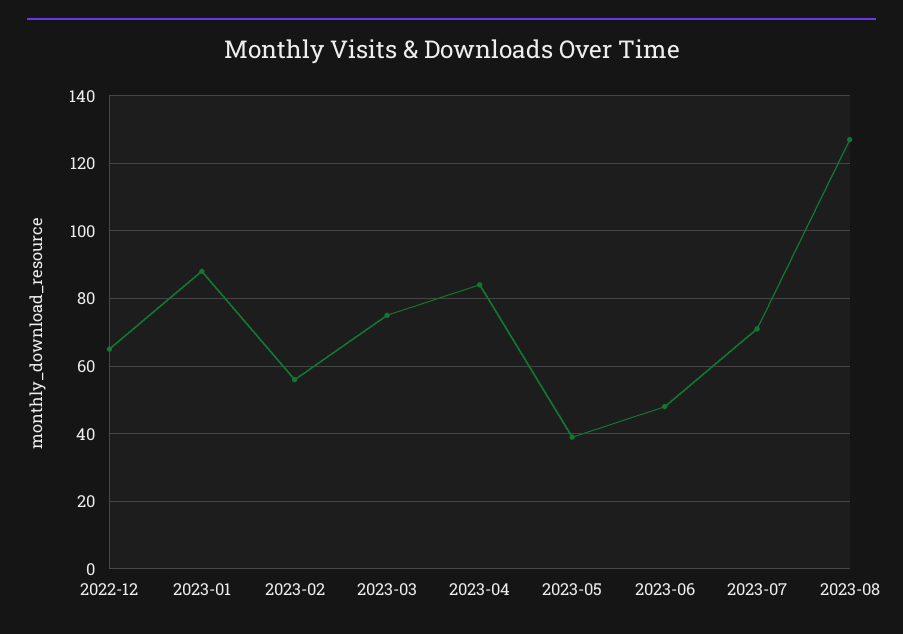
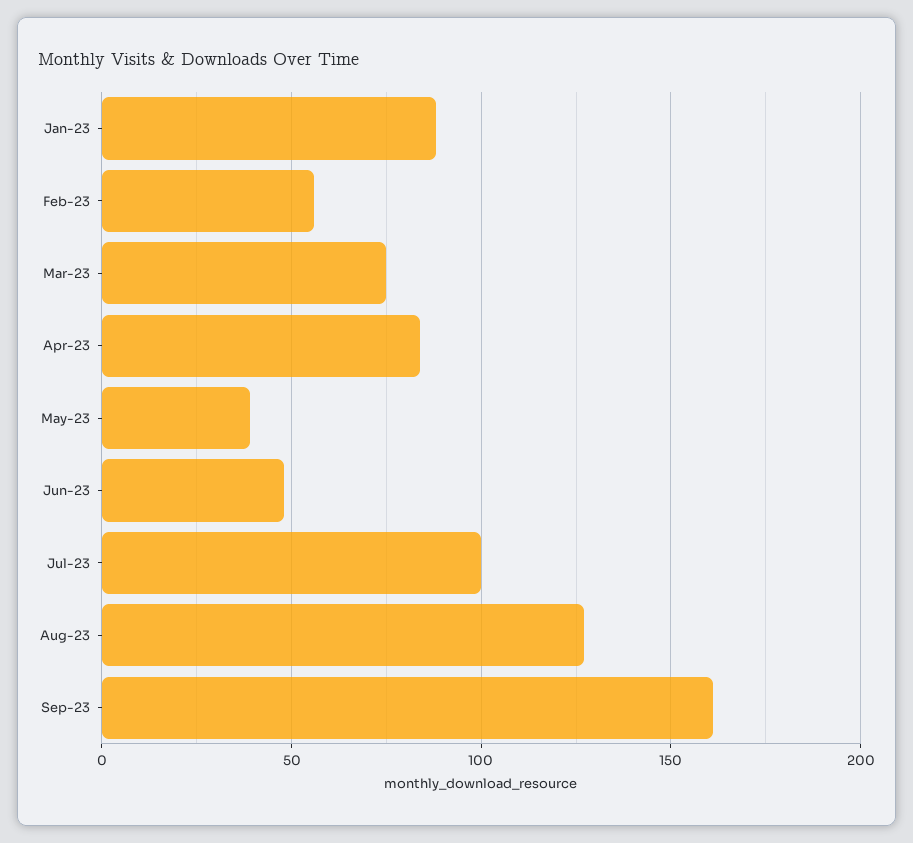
2022-12: 65 -> none
2023-07: 70 -> 100
Sep-23: none -> 160

